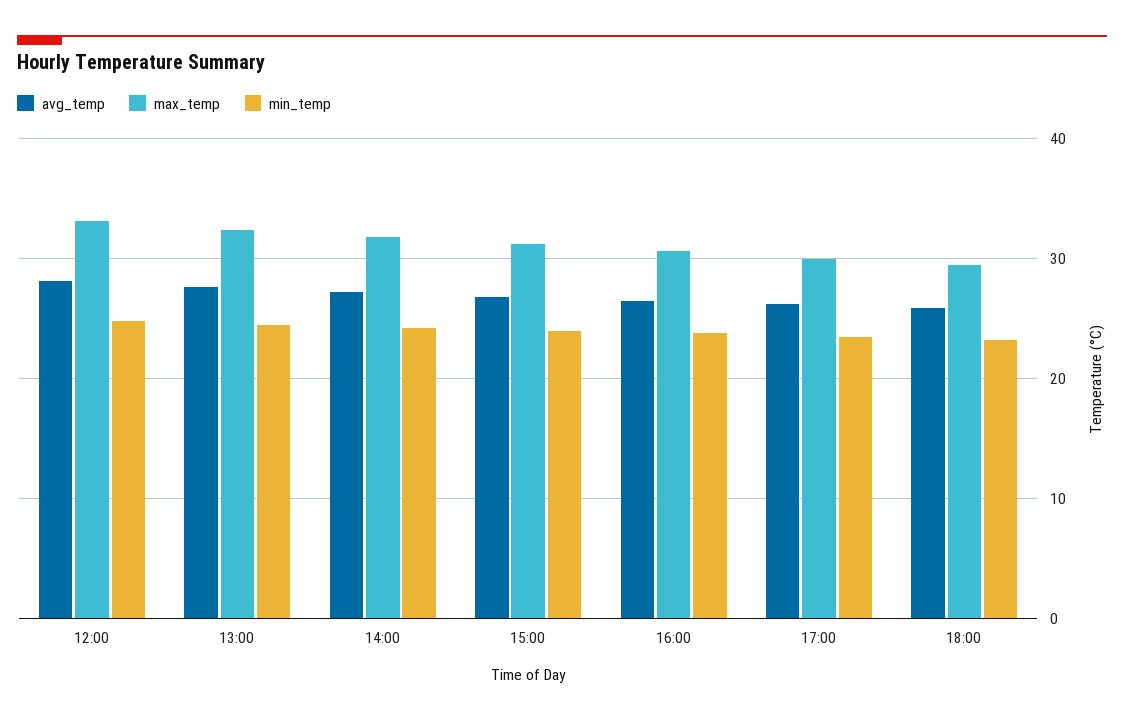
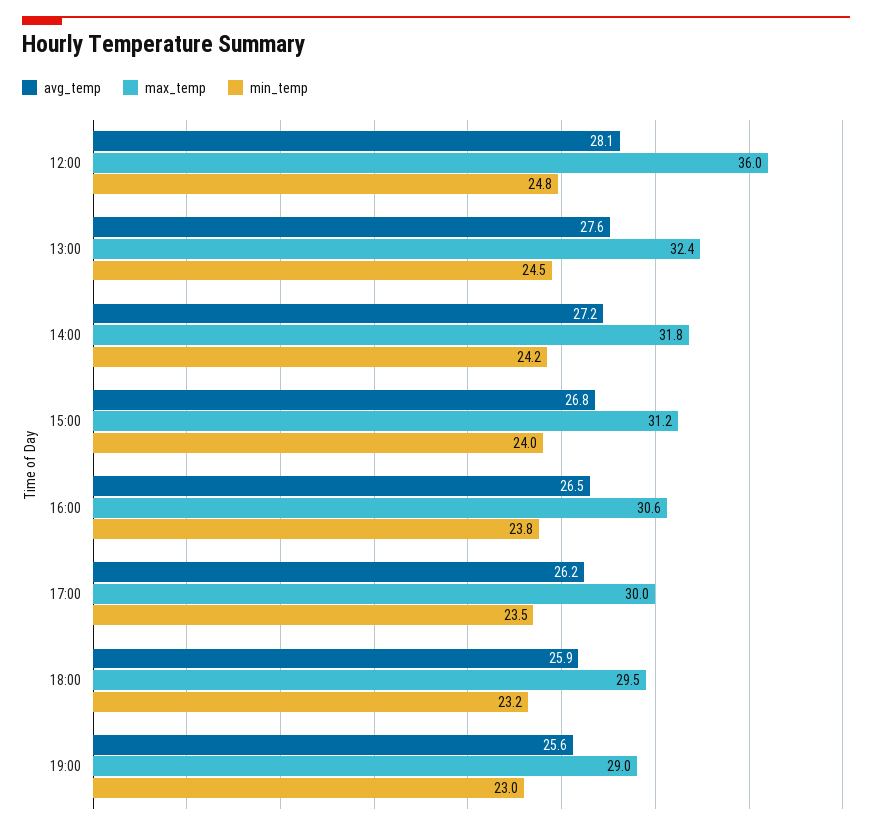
max_temp, 12:00: 33 -> 36
avg_temp, 19:00: none -> 25.6
max_temp, 19:00: none -> 29
min_temp, 19:00: none -> 23

